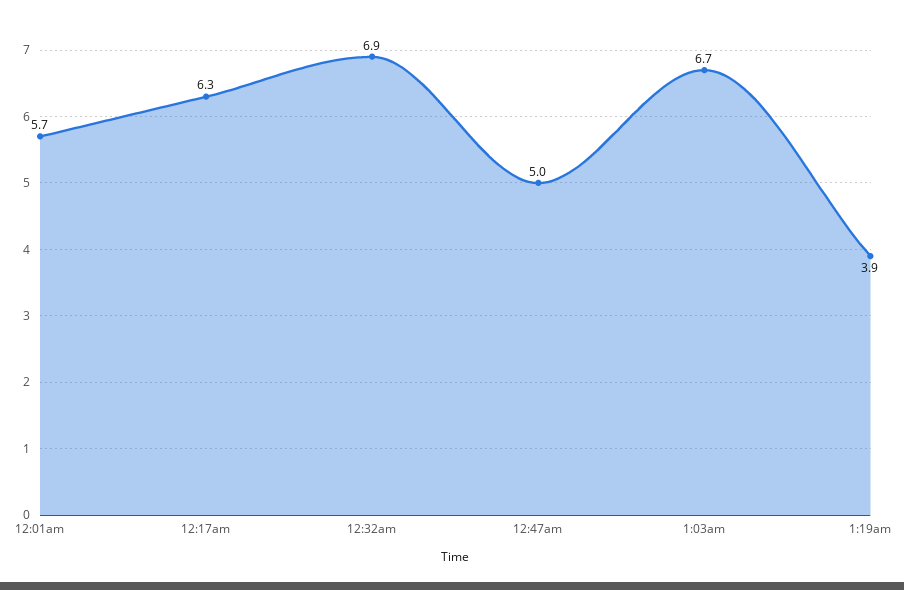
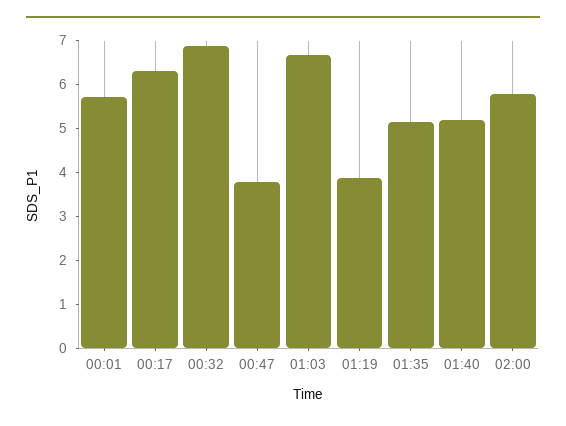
12:47am: 5 -> 3.8
01:35: none -> 5.2
01:40: none -> 5.2
02:00: none -> 5.8

